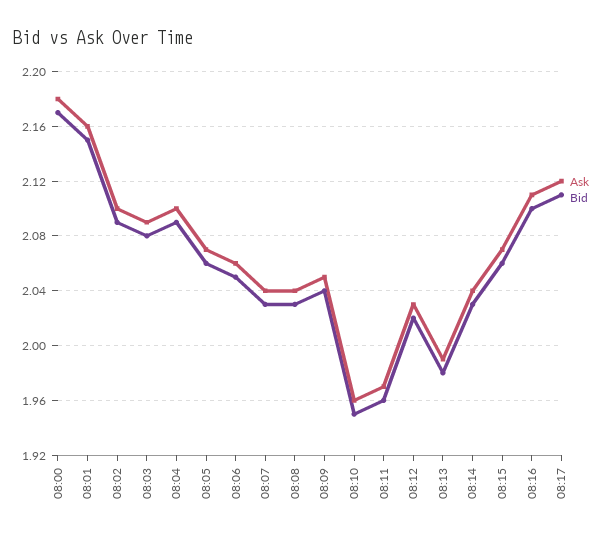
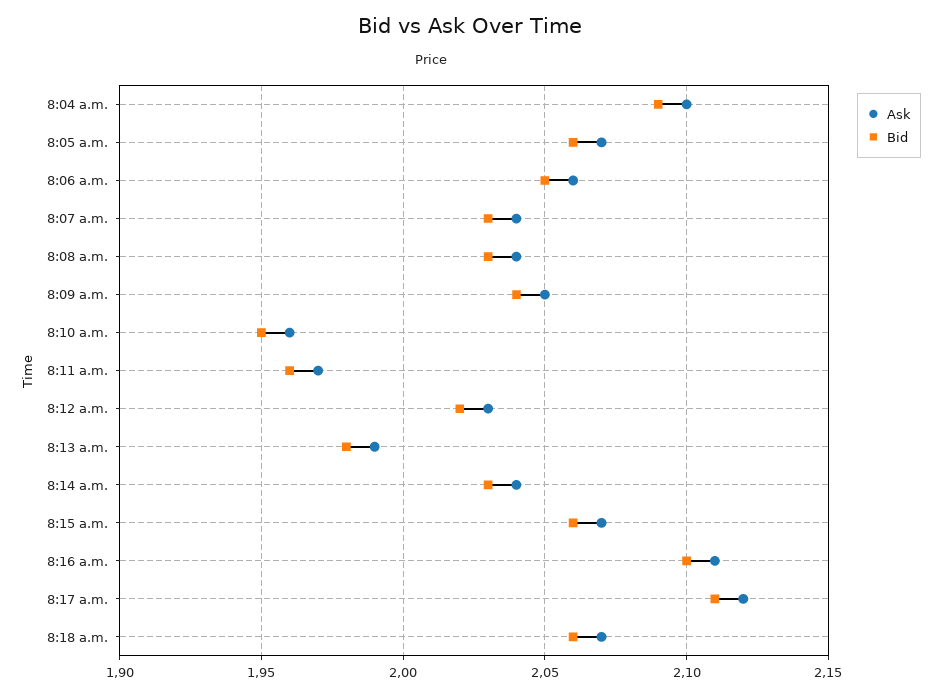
Ask, 08:00: 2.18 -> none
Bid, 08:00: 2.17 -> none
Ask, 08:01: 2.16 -> none
Bid, 08:01: 2.15 -> none
Ask, 08:02: 2.1 -> none
Bid, 08:02: 2.09 -> none
Ask, 08:03: 2.09 -> none
Bid, 08:03: 2.08 -> none
Ask, 8:18 a.m.: none -> 2.07
Bid, 8:18 a.m.: none -> 2.06

